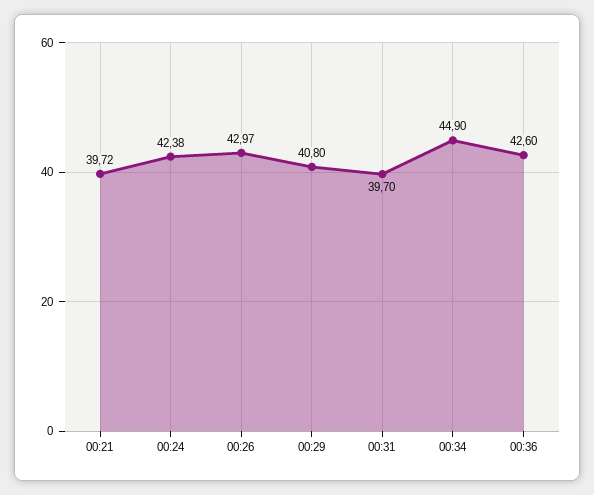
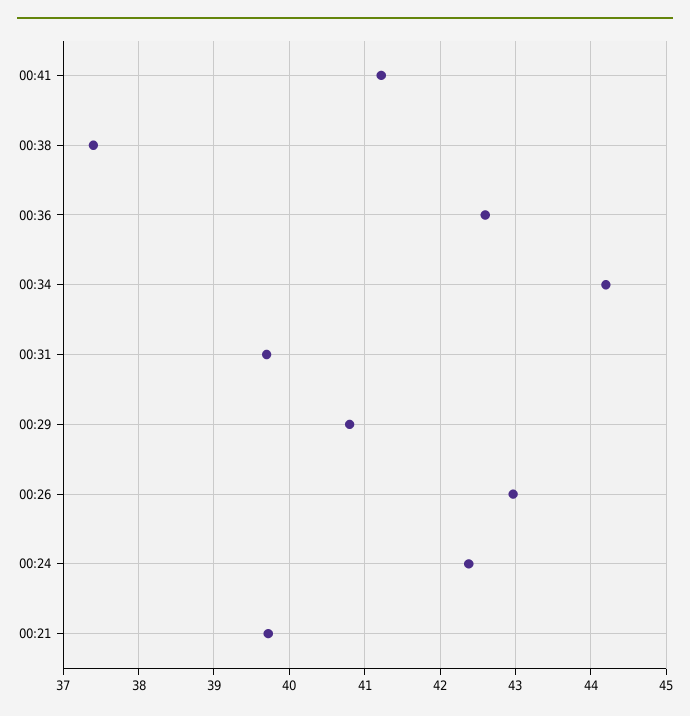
00:34: 44.9 -> 44.2
00:41: none -> 41.2
00:38: none -> 37.4

